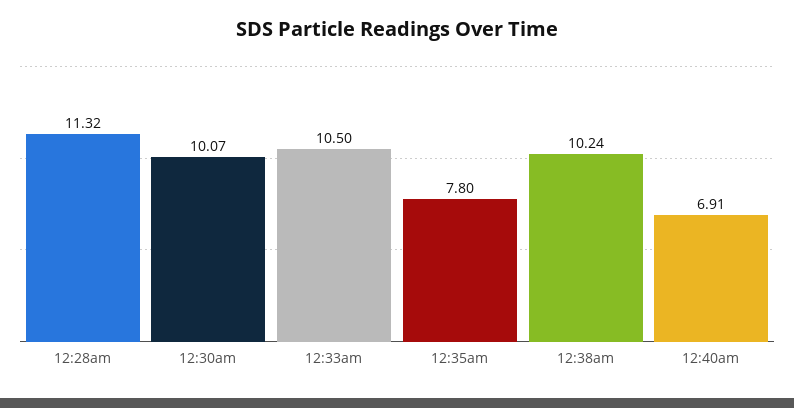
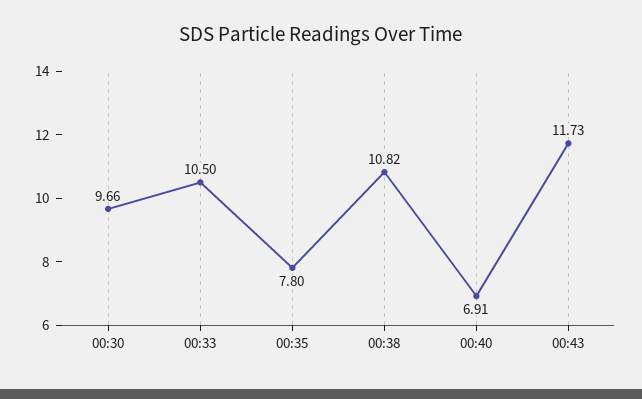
12:28am: 11.32 -> none
12:30am: 10.07 -> 9.66
12:38am: 10.24 -> 10.82
00:43: none -> 11.73

